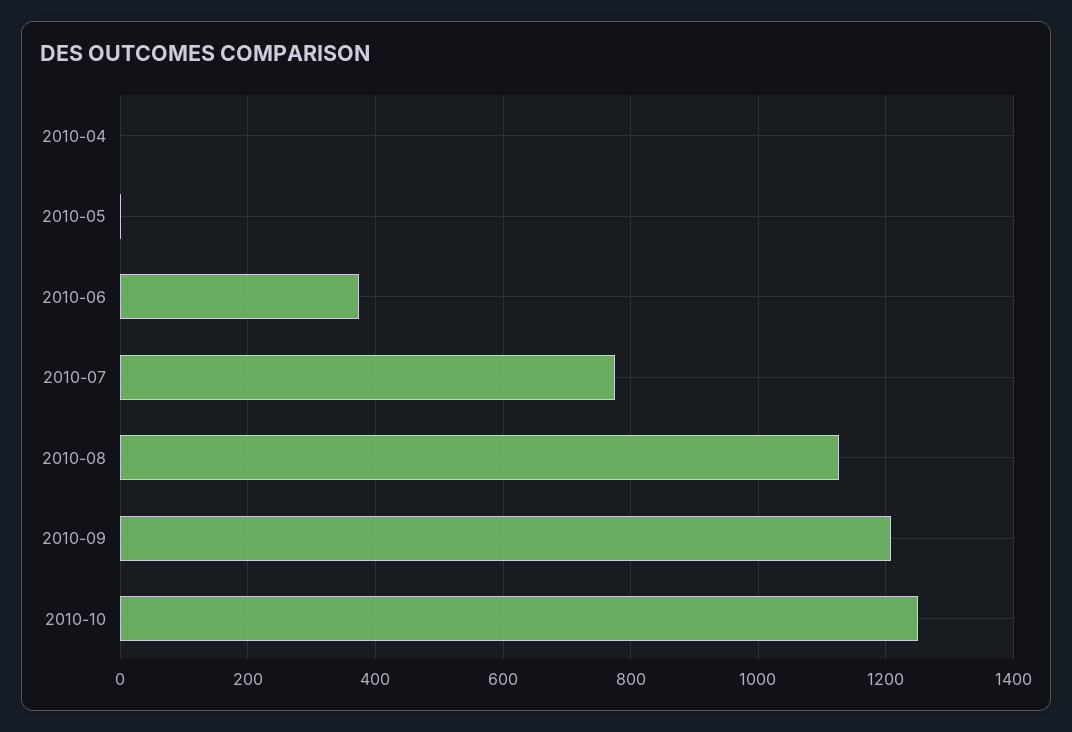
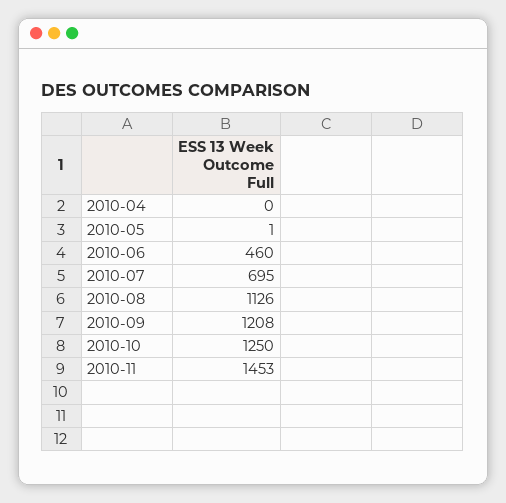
2010-06: 380 -> 460
2010-07: 780 -> 695
2010-11: none -> 1453

